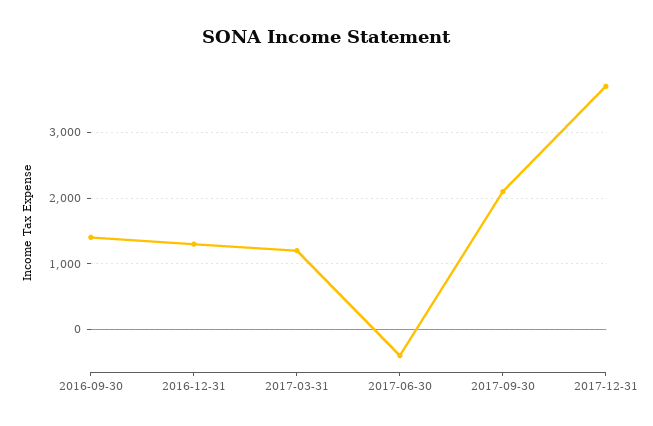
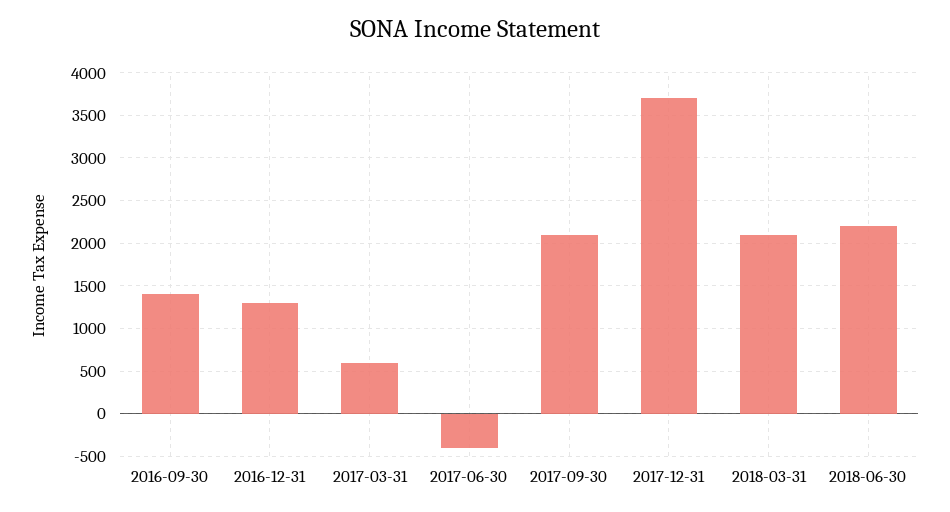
2017-03-31: 1200 -> 600
2018-03-31: none -> 2100
2018-06-30: none -> 2200

